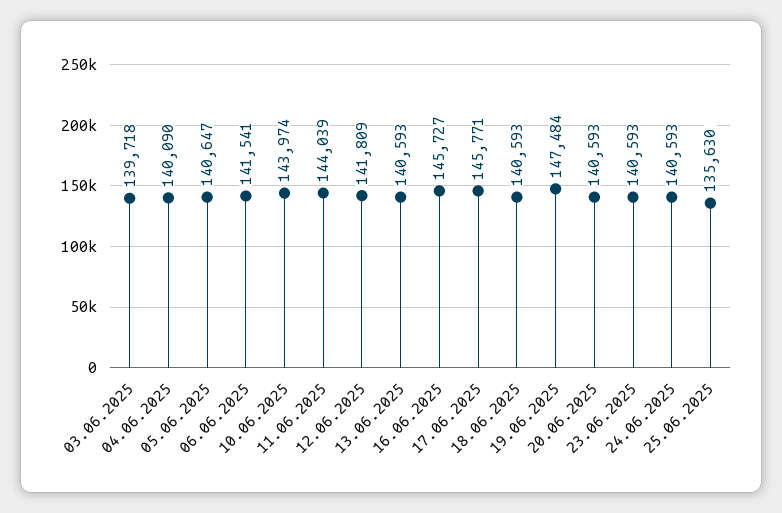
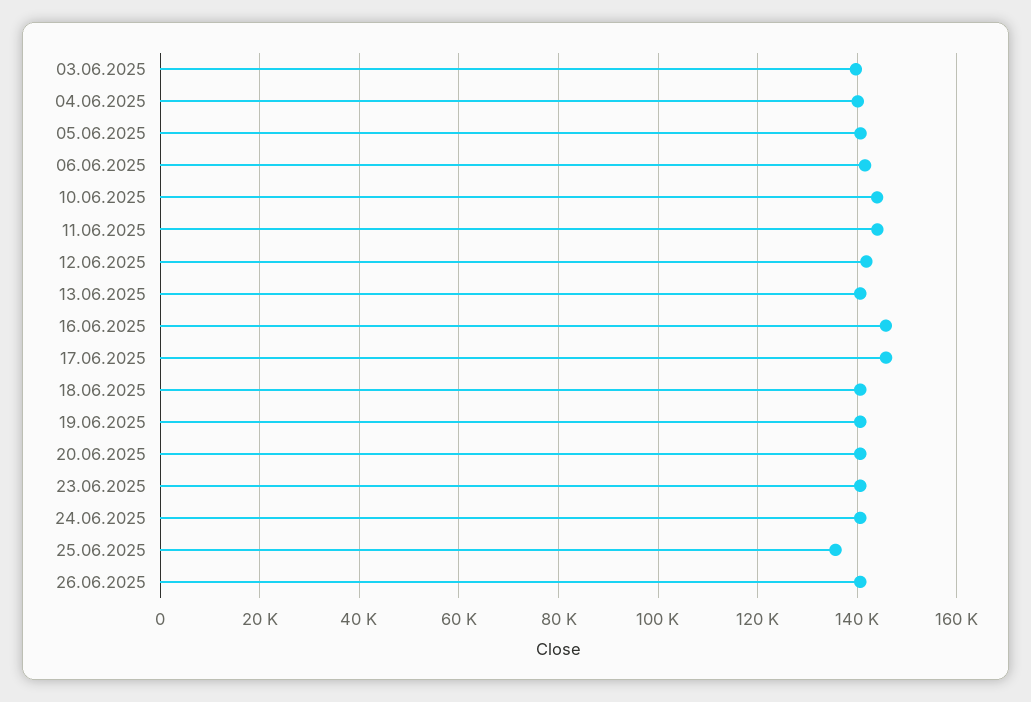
19.06.2025: 147484 -> 140000
26.06.2025: none -> 140000

